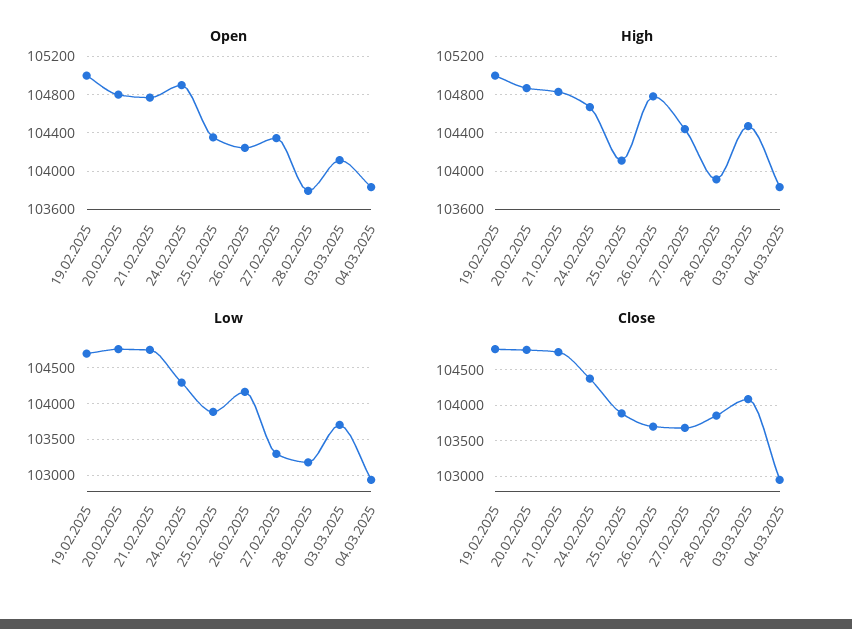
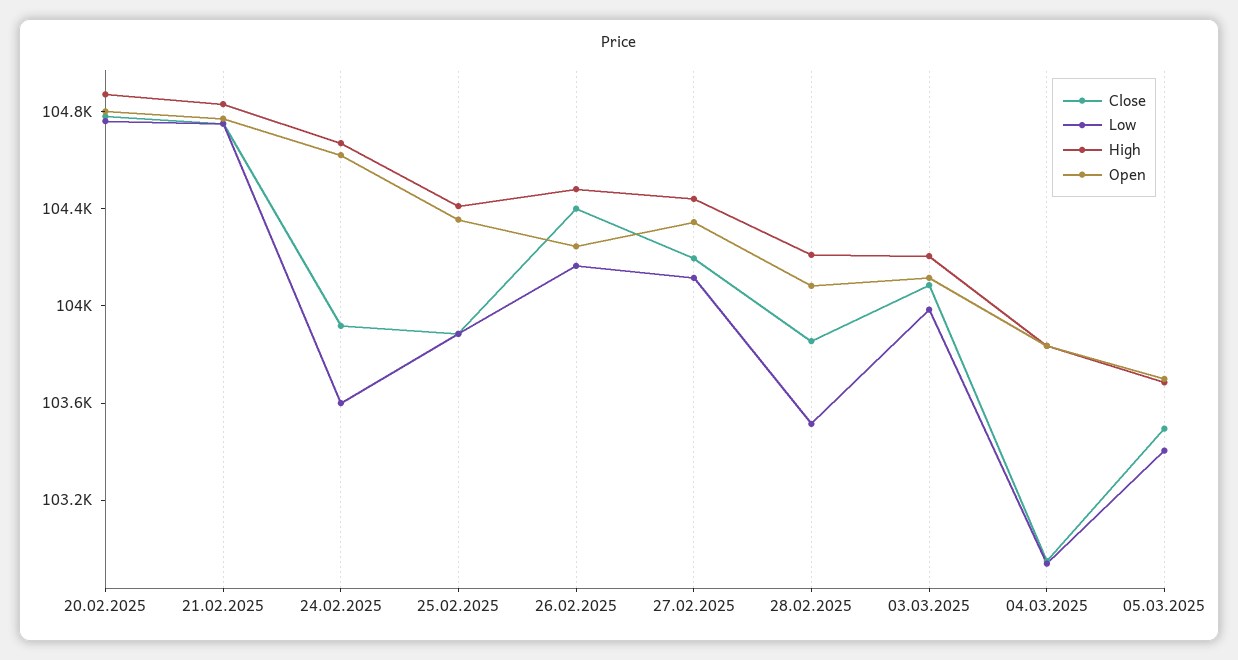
Open, 19.02.2025: 105000 -> none
Open, 24.02.2025: 104900 -> 104600
Open, 28.02.2025: 103800 -> 104100
High, 19.02.2025: 105000 -> none
High, 25.02.2025: 104100 -> 104400
High, 26.02.2025: 104800 -> 104500
High, 28.02.2025: 103900 -> 104200
High, 03.03.2025: 104500 -> 104200
Low, 19.02.2025: 104700 -> none
Low, 24.02.2025: 104300 -> 103600
Low, 27.02.2025: 103300 -> 104100
Low, 28.02.2025: 103200 -> 103500
Low, 03.03.2025: 103700 -> 104000
Close, 19.02.2025: 104800 -> none
Close, 24.02.2025: 104400 -> 103900
Close, 26.02.2025: 103700 -> 104400
Close, 27.02.2025: 103700 -> 104200
Close, 05.03.2025: none -> 103500
Low, 05.03.2025: none -> 103400
High, 05.03.2025: none -> 103700
Open, 05.03.2025: none -> 103700

